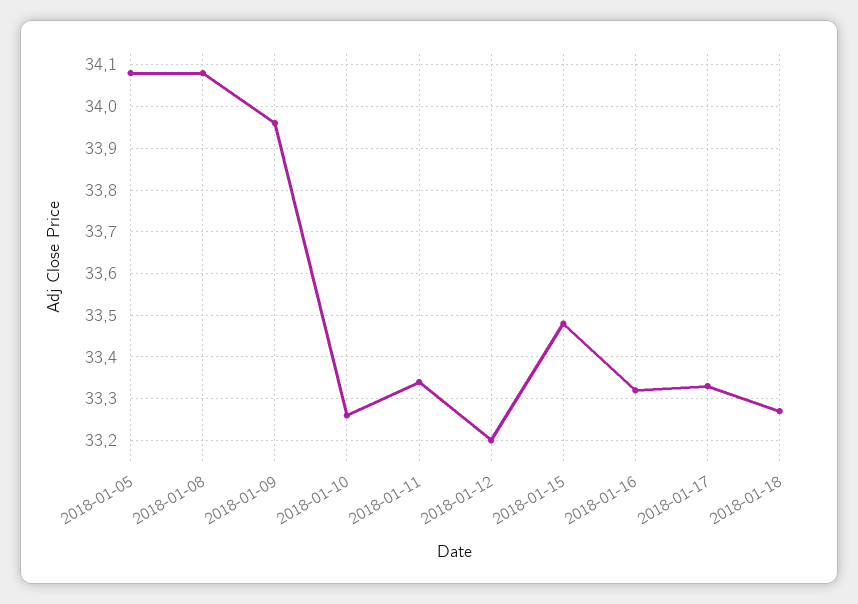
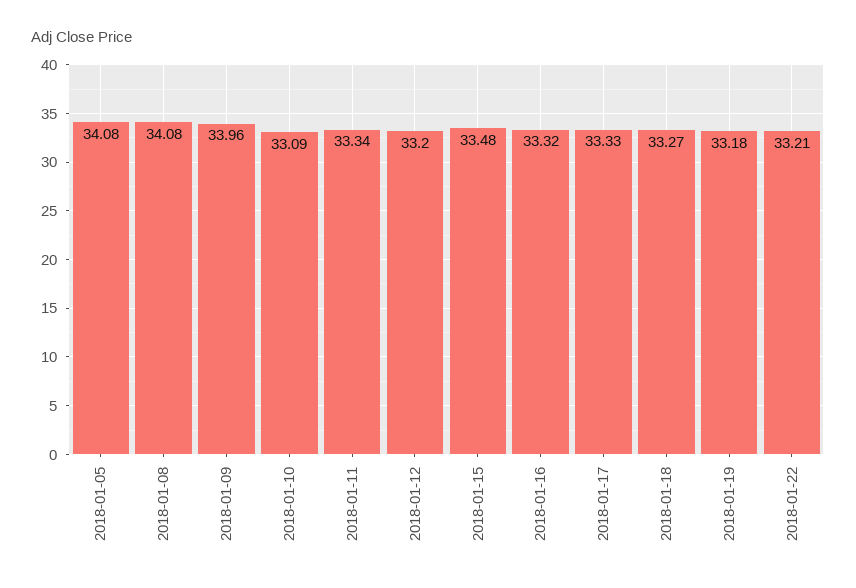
2018-01-10: 33.25 -> 33.09
2018-01-19: none -> 33.18
2018-01-22: none -> 33.21

